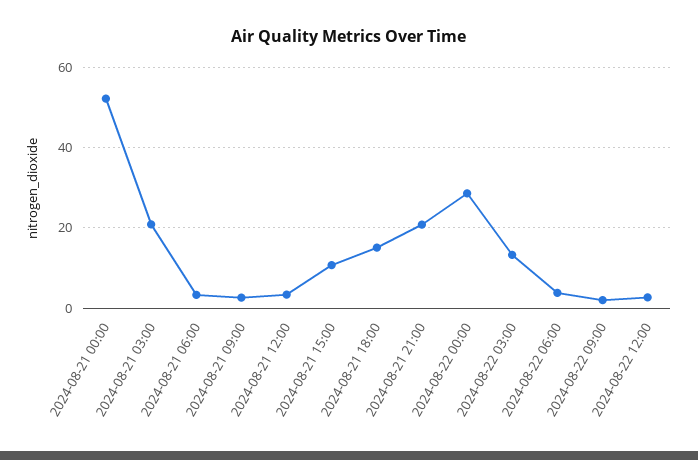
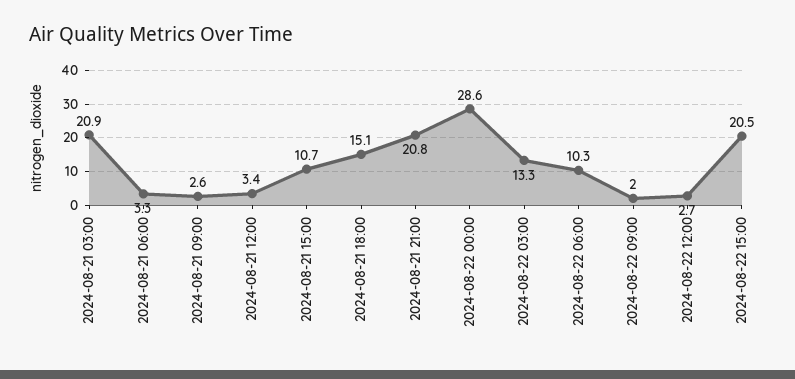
2024-08-21 00:00: 52 -> none
2024-08-22 06:00: 4 -> 10.3
2024-08-22 15:00: none -> 20.5

